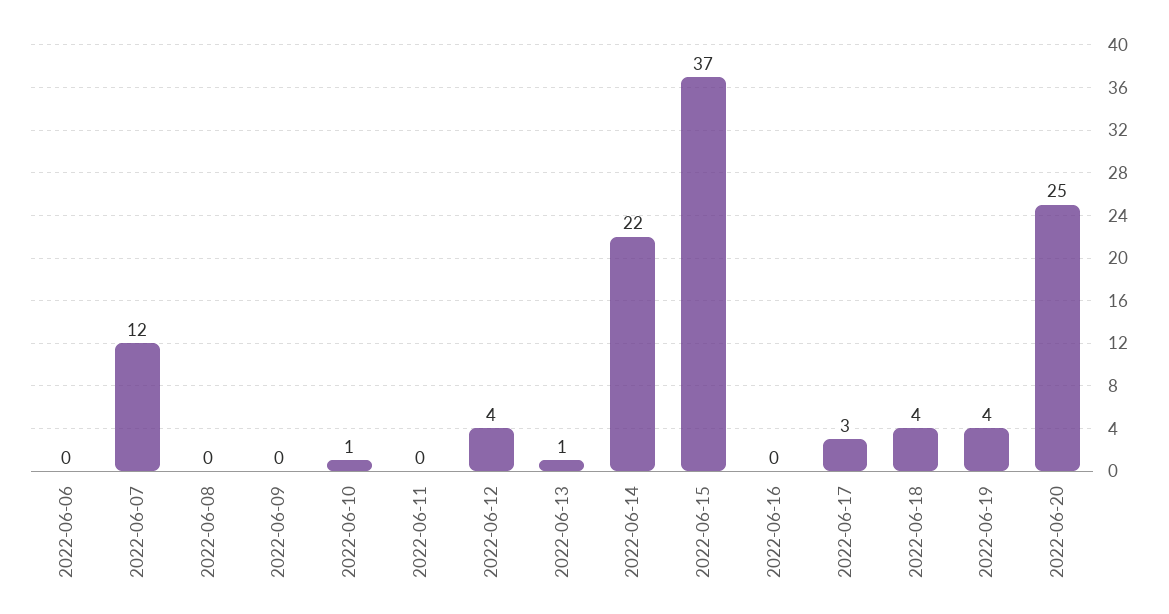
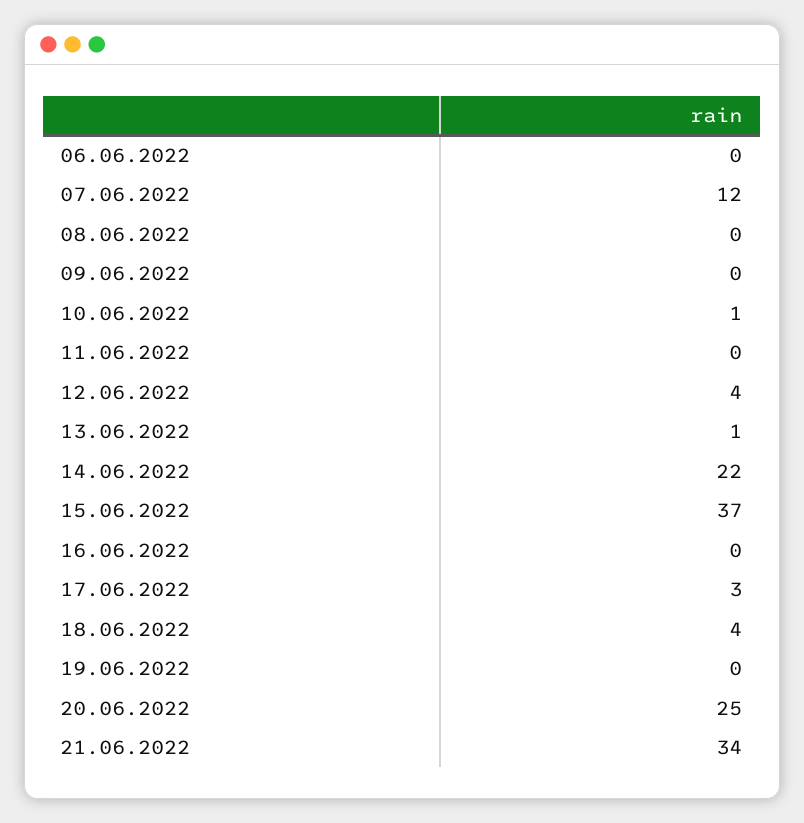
2022-06-19: 4 -> 0
21.06.2022: none -> 34

